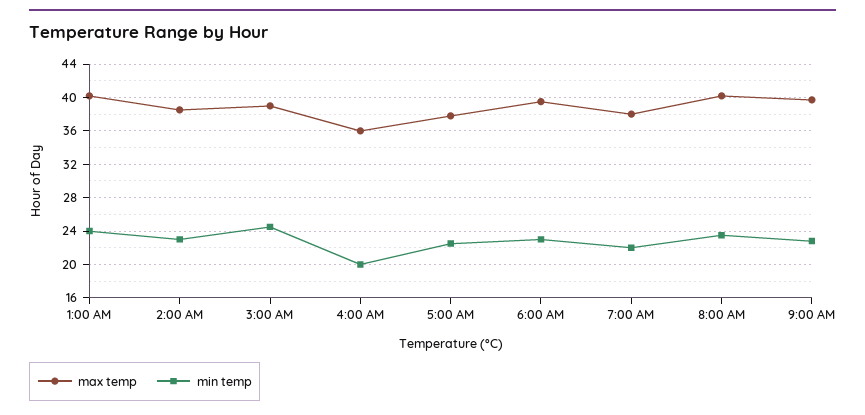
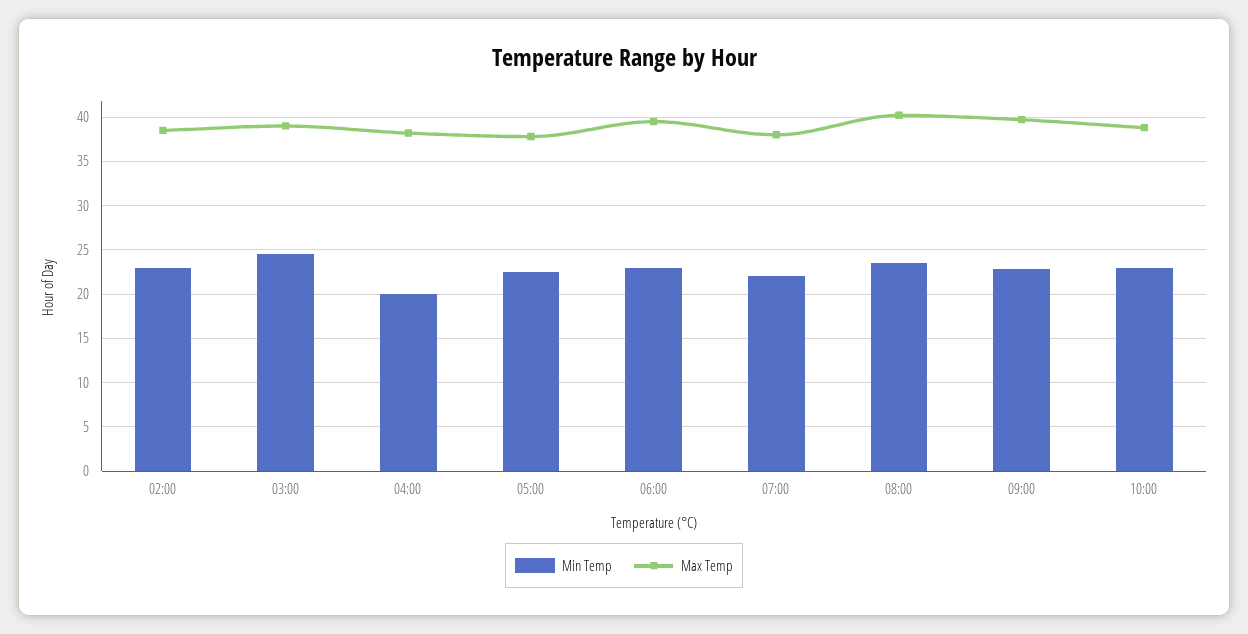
max temp, 1:00 AM: 40 -> none
min temp, 1:00 AM: 24 -> none
max temp, 4:00 AM: 36 -> 38
min temp, 10:00: none -> 23
max temp, 10:00: none -> 39

